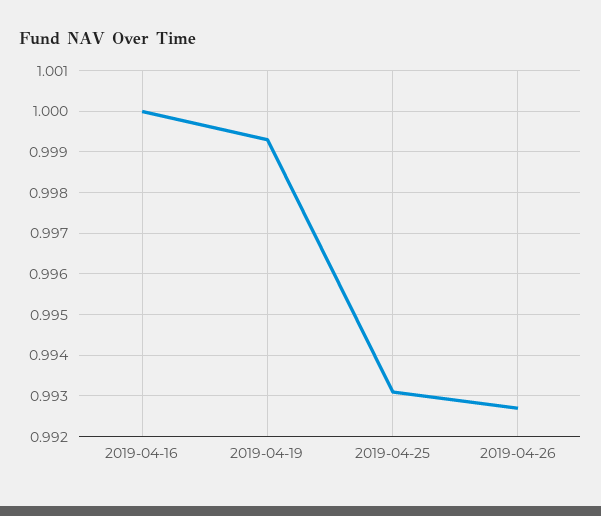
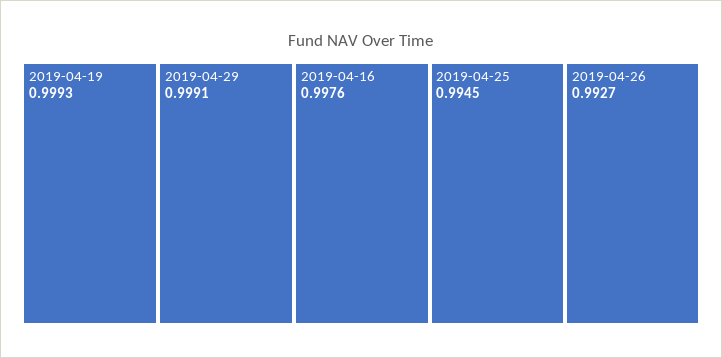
2019-04-16: 1 -> 0.9976
2019-04-25: 0.993 -> 0.9945
2019-04-29: none -> 0.9991

